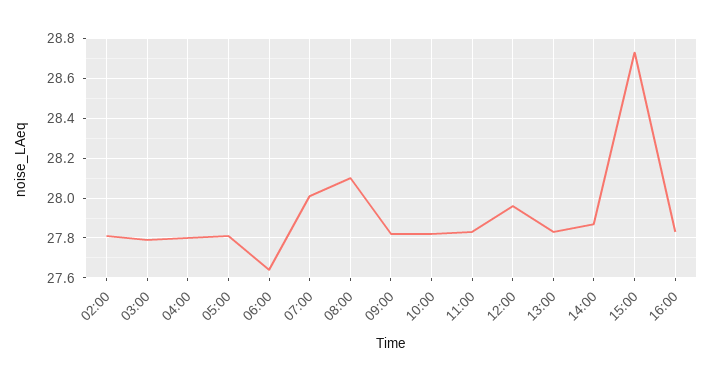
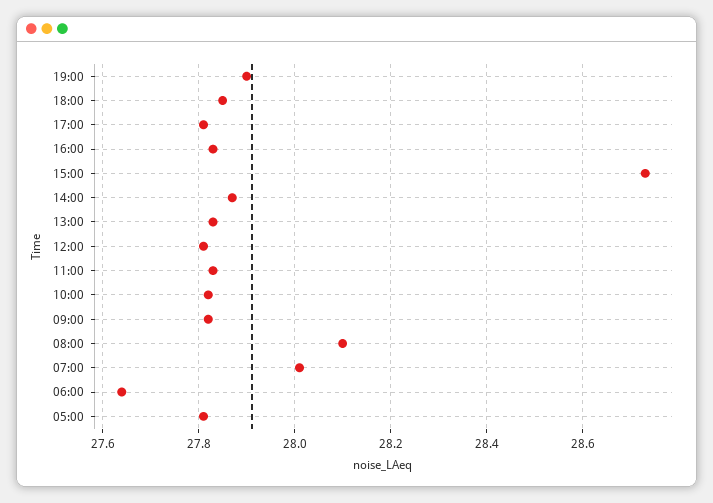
02:00: 27.8 -> none
03:00: 27.8 -> none
04:00: 27.8 -> none
12:00: 27.95 -> 27.8
19:00: none -> 27.9
18:00: none -> 27.85
17:00: none -> 27.8

